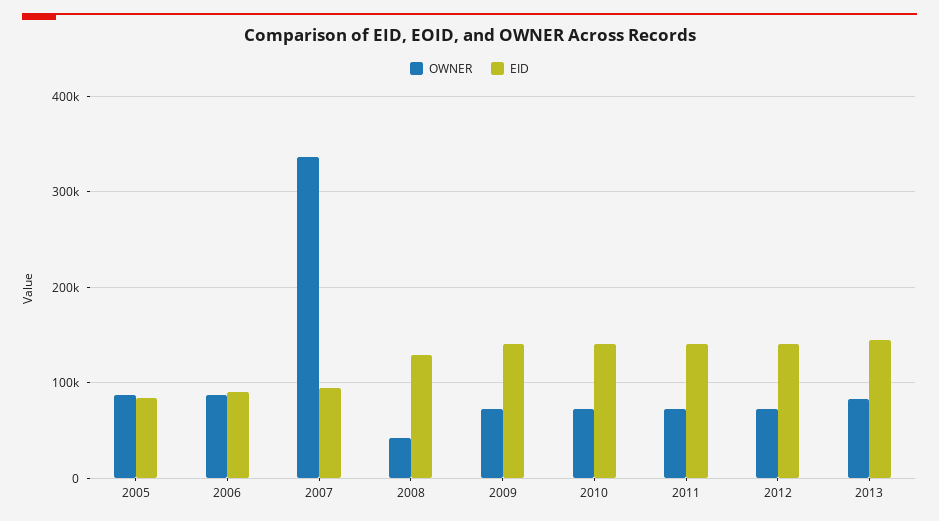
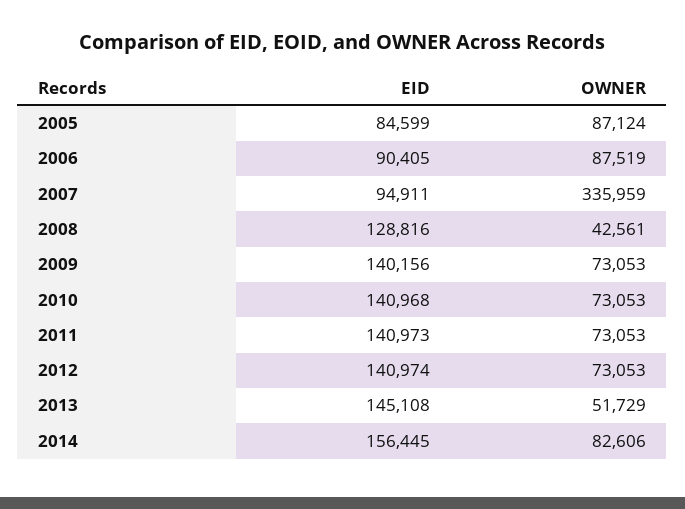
OWNER, 2013: 80000 -> 51729
EID, 2014: none -> 156445
OWNER, 2014: none -> 82606

